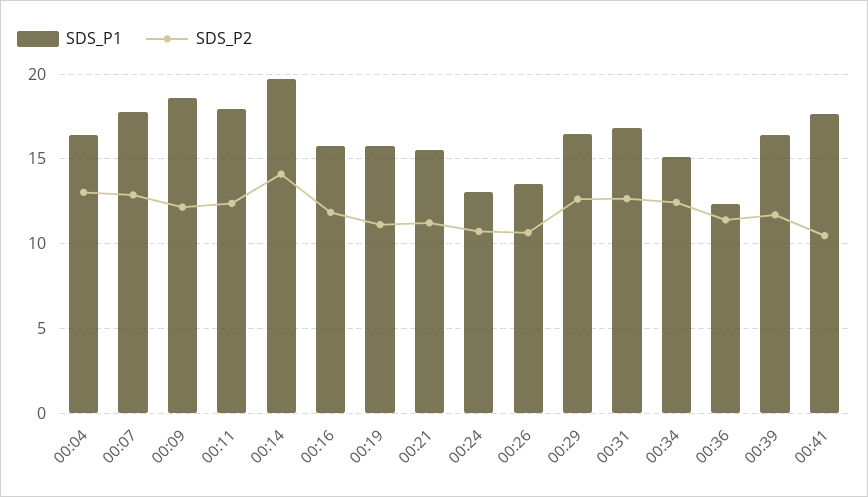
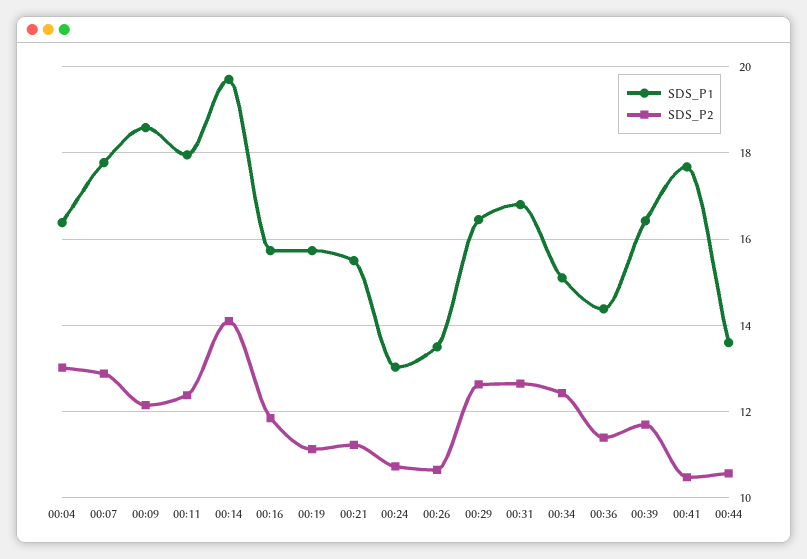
SDS_P1, 00:36: 12.5 -> 14.4
SDS_P1, 00:44: none -> 13.6
SDS_P2, 00:44: none -> 10.6

